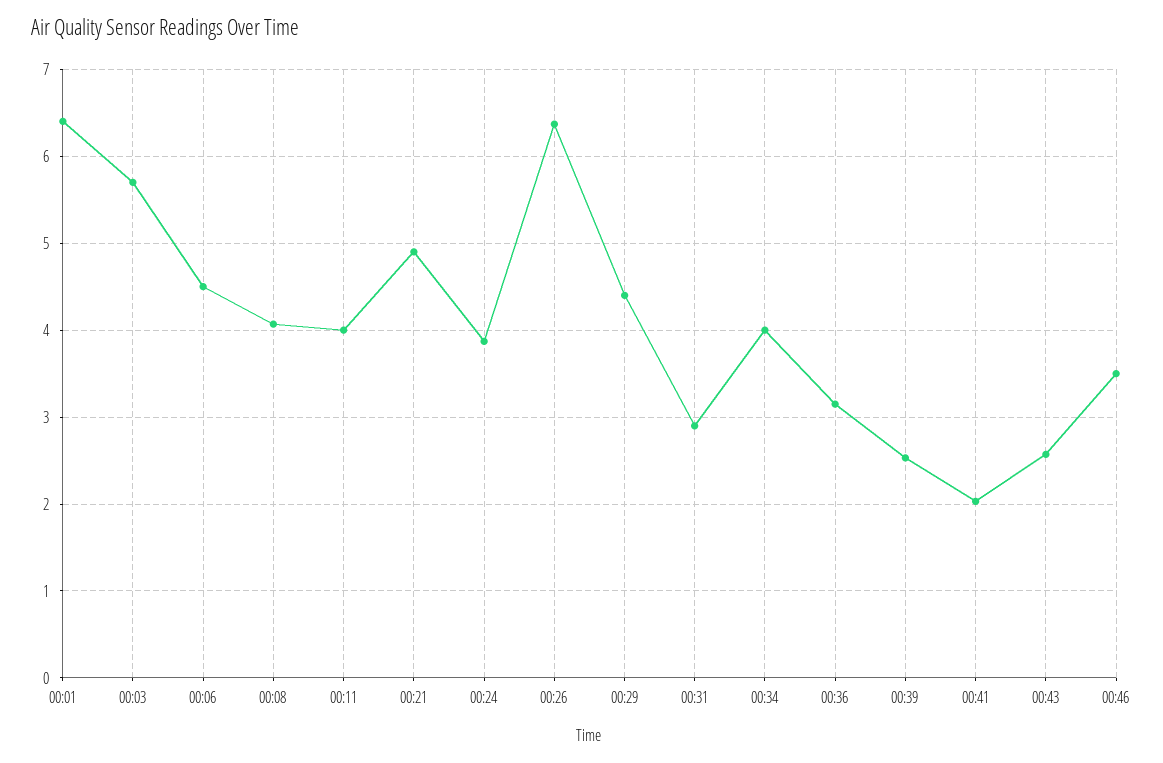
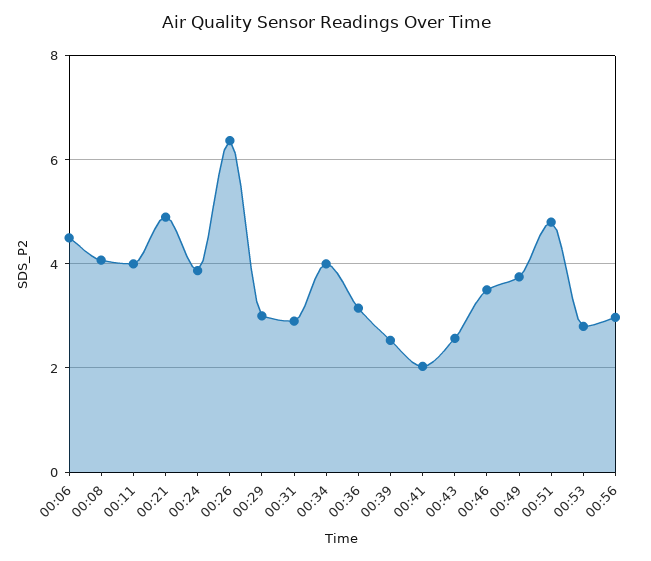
00:01: 6.4 -> none
00:03: 5.7 -> none
00:29: 4.4 -> 3
00:49: none -> 3.8
00:51: none -> 4.8
00:53: none -> 2.8
00:56: none -> 3

